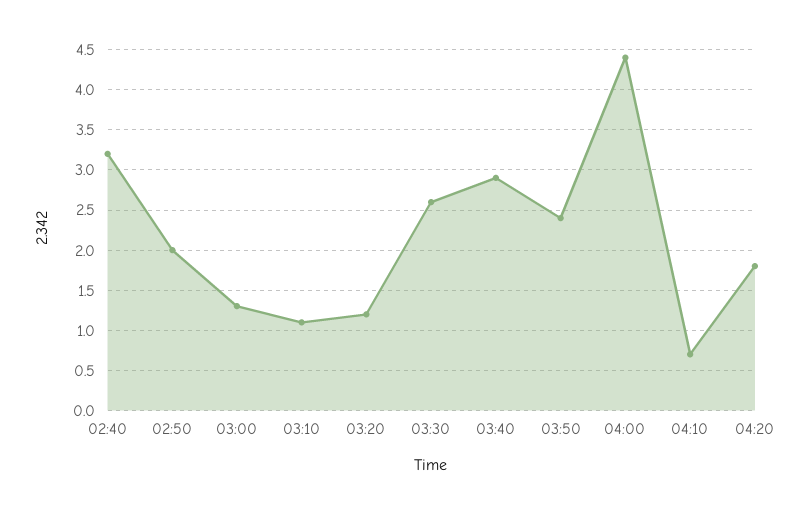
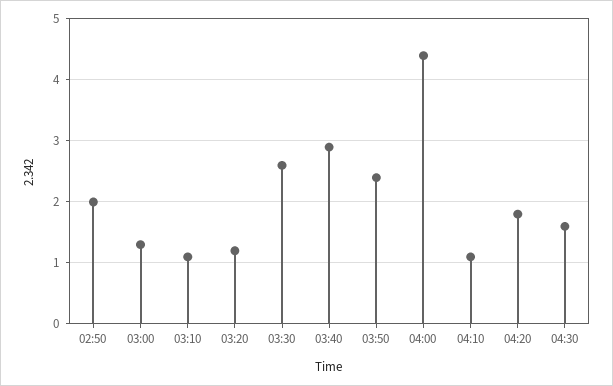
02:40: 3.2 -> none
04:10: 0.7 -> 1.1
04:30: none -> 1.6

